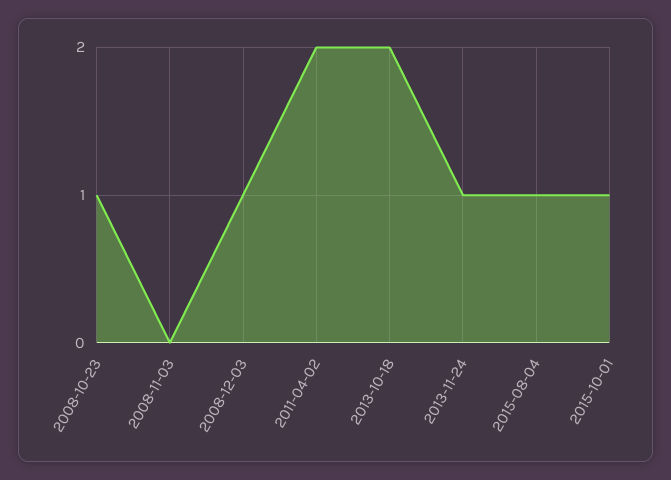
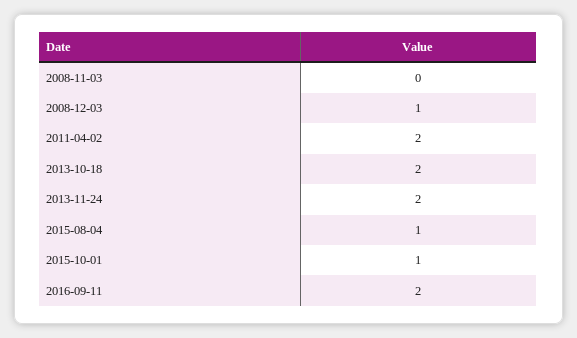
2008-10-23: 1 -> none
2013-11-24: 1 -> 2
2016-09-11: none -> 2

